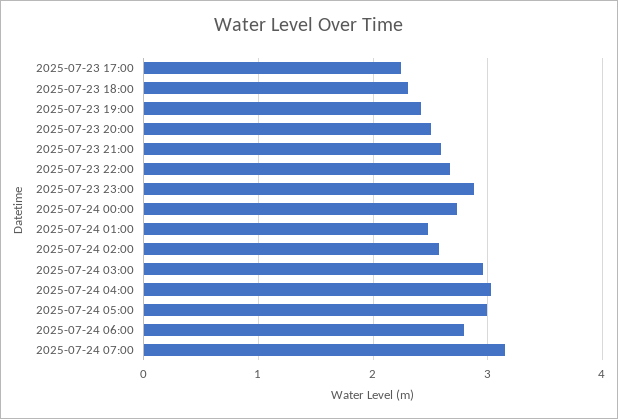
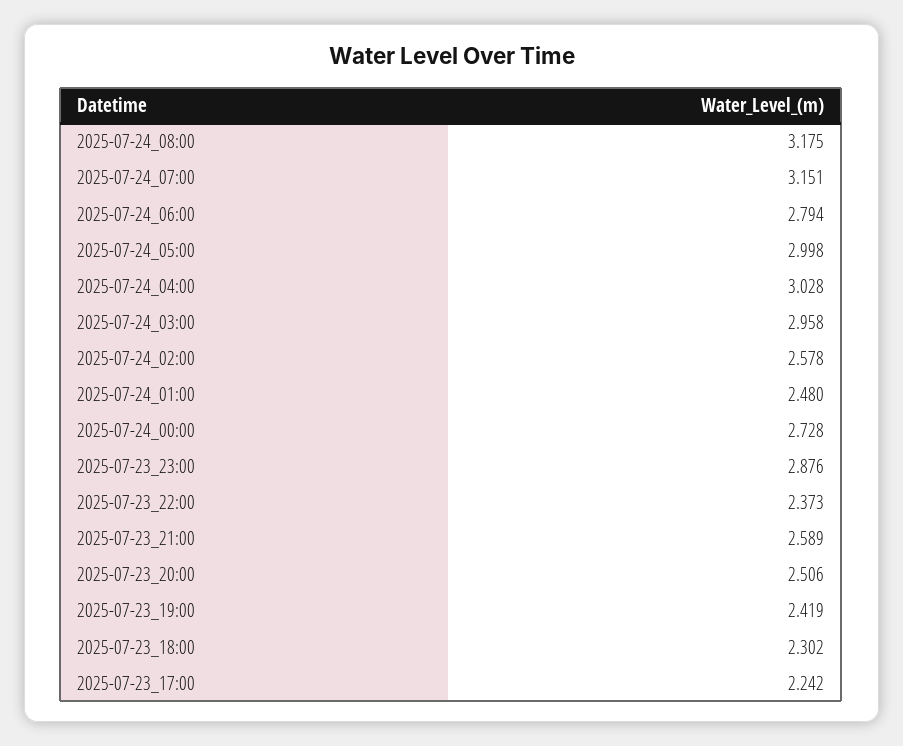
2025-07-23 22:00: 2.7 -> 2.373
2025-07-24_08:00: none -> 3.175

